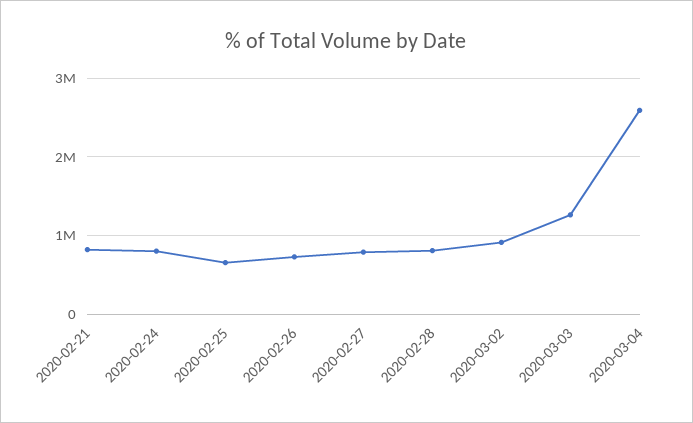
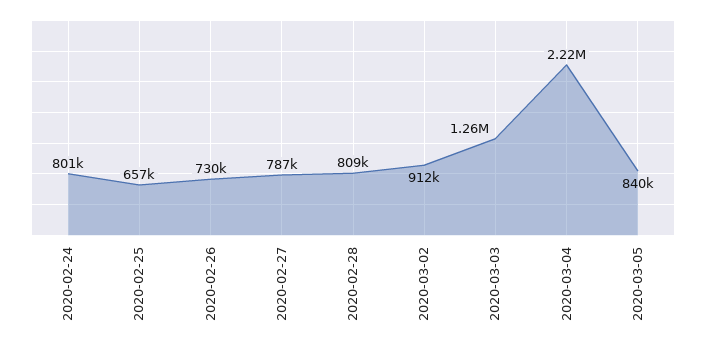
2020-02-21: 800000 -> none
2020-03-04: 2600000 -> 2220000
2020-03-05: none -> 840000

